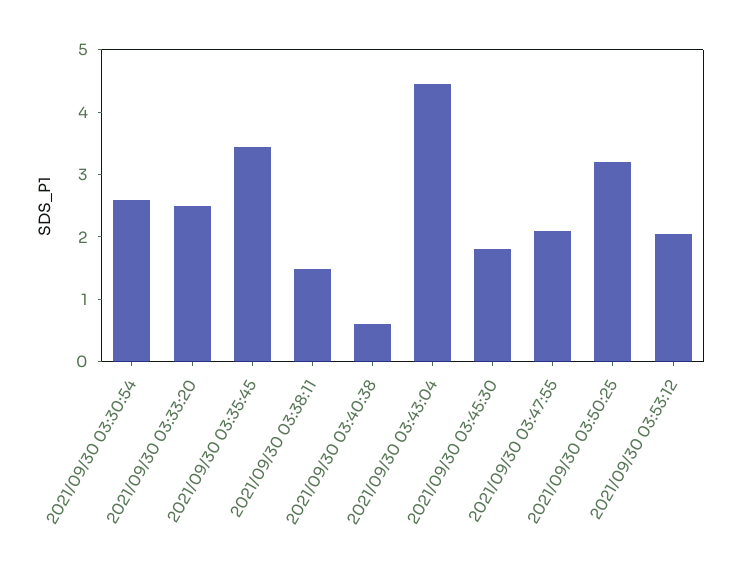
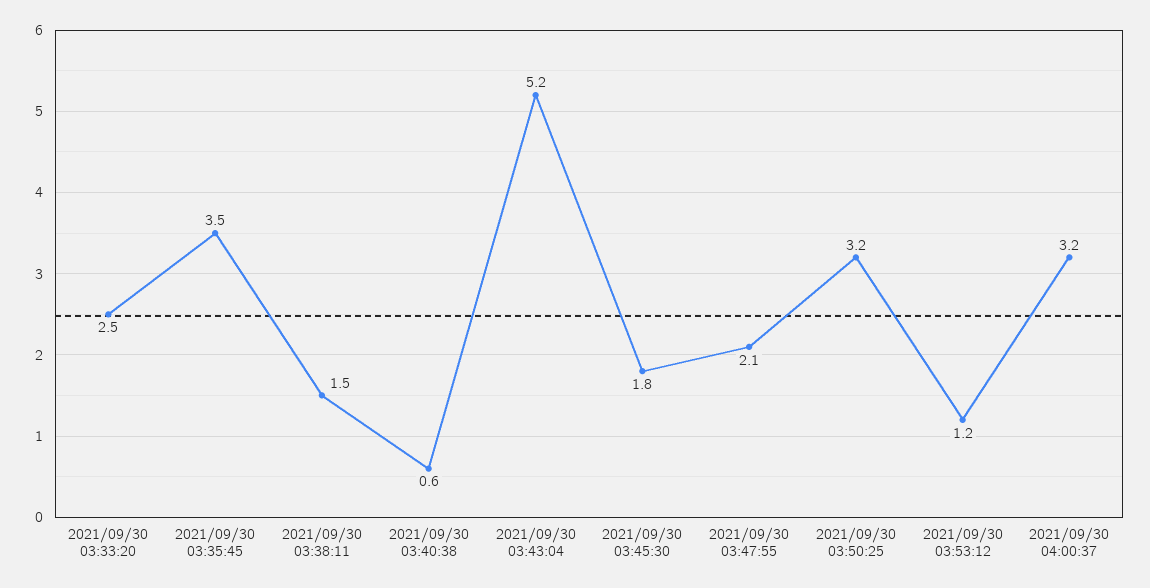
2021/09/30 03:30:54: 2.6 -> none
2021/09/30 03:43:04: 4.4 -> 5.2
2021/09/30 03:53:12: 2 -> 1.2
2021/09/30 04:00:37: none -> 3.2

